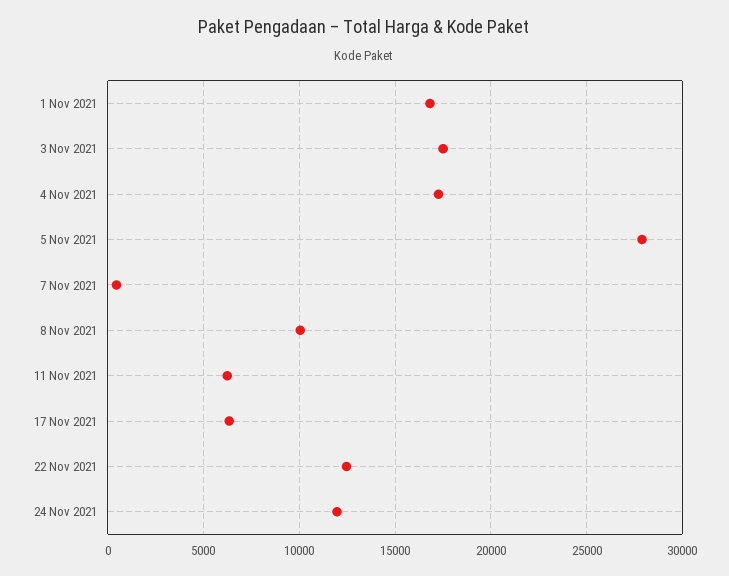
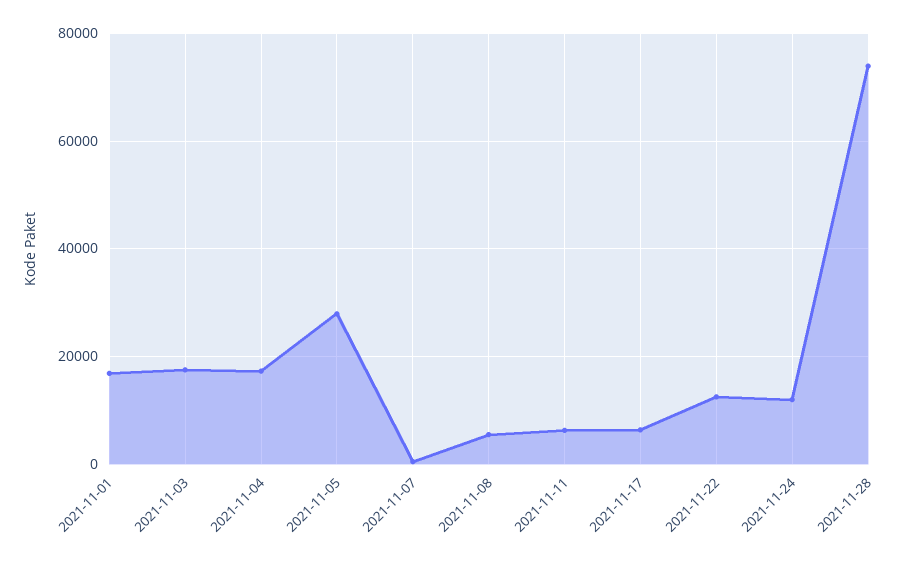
8 Nov 2021: 10000 -> 6000
2021-11-28: none -> 74000

